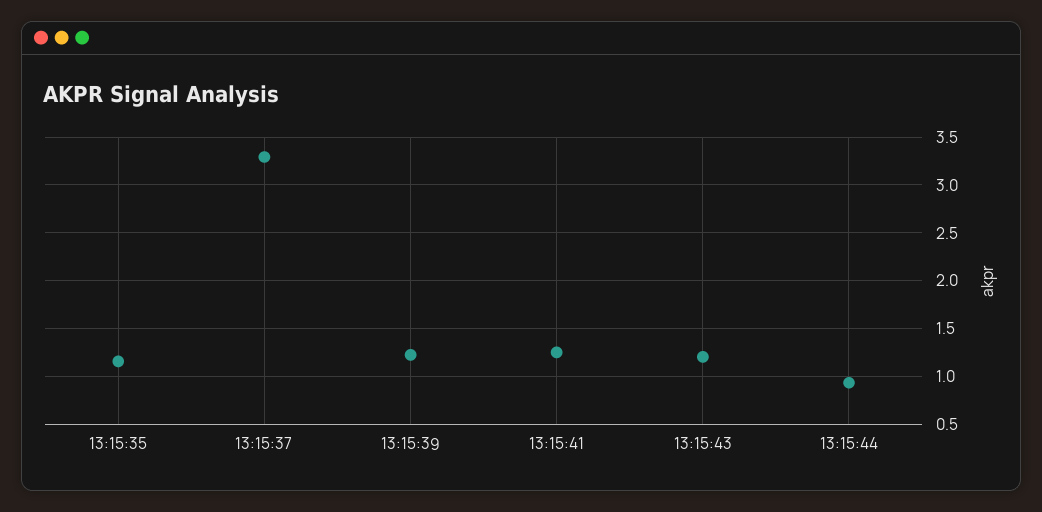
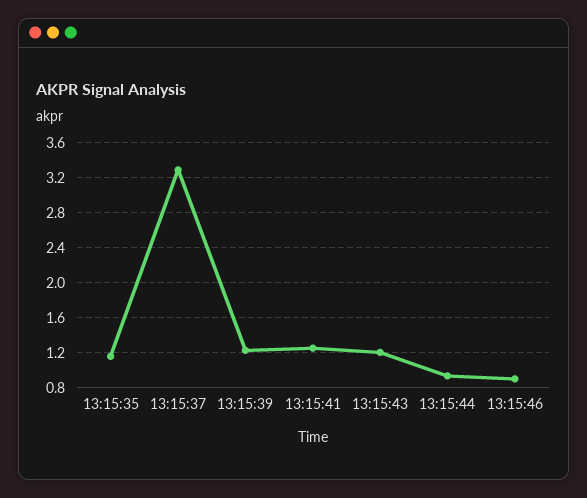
13:15:46: none -> 0.9

